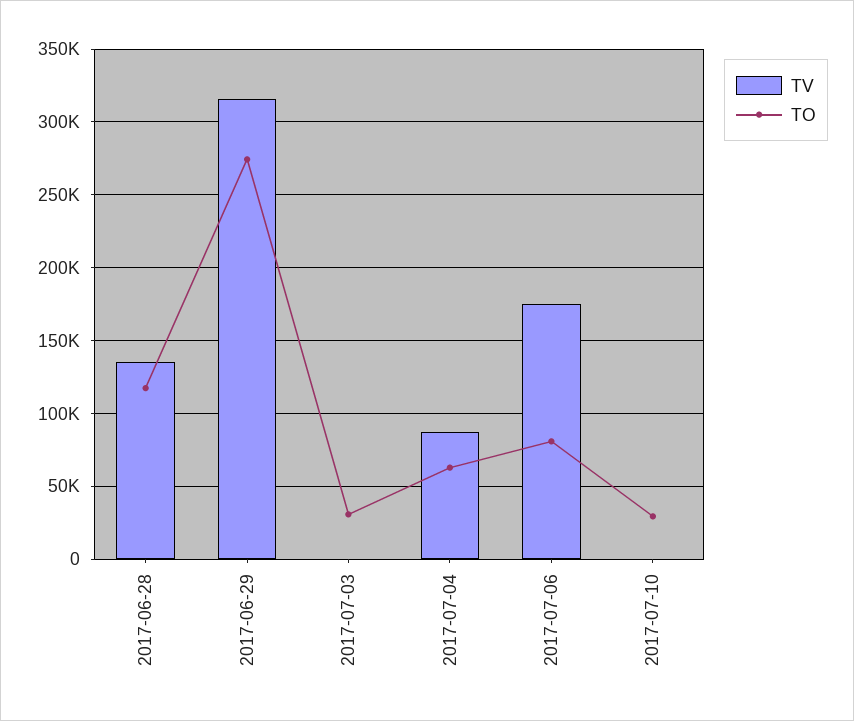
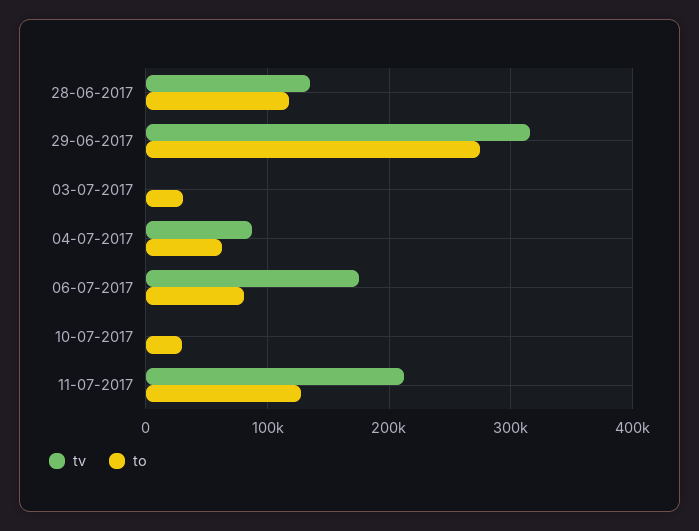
TV, 11-07-2017: none -> 210000
TO, 11-07-2017: none -> 130000

